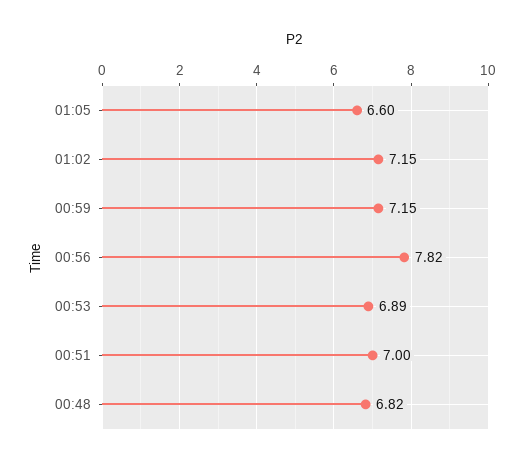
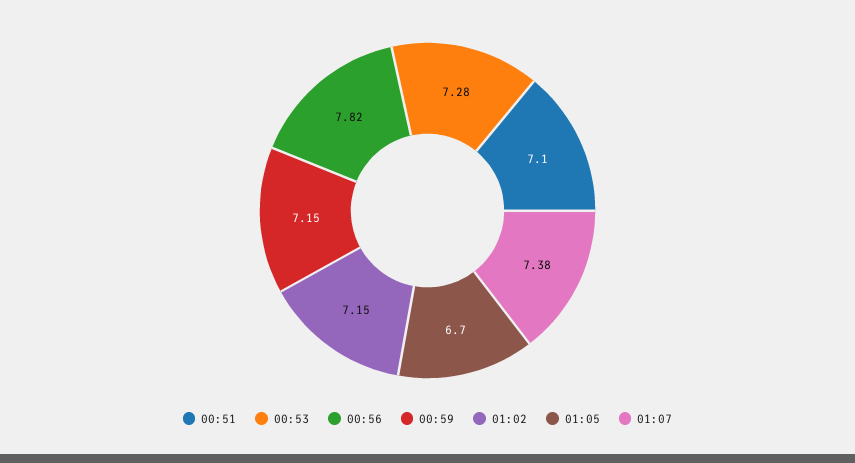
01:05: 6.6 -> 6.7
00:53: 6.89 -> 7.28
00:51: 7 -> 7.1
00:48: 6.82 -> none
01:07: none -> 7.38

